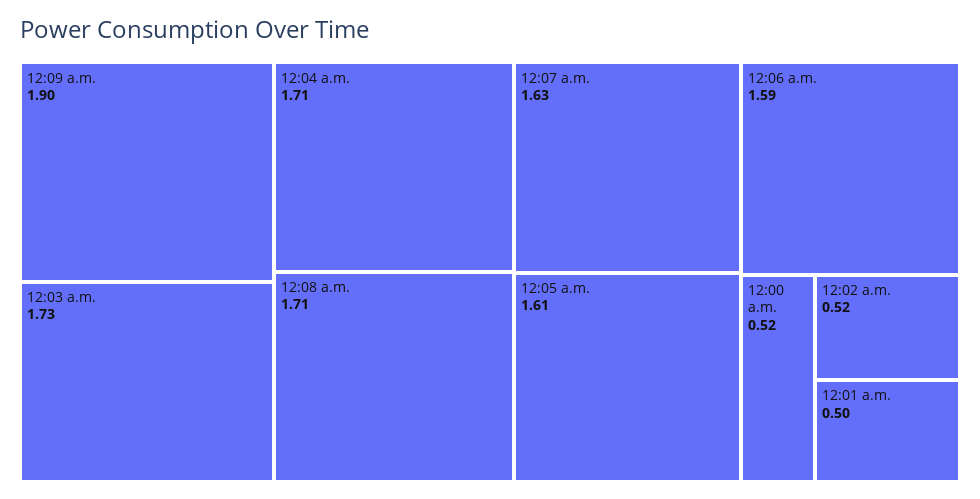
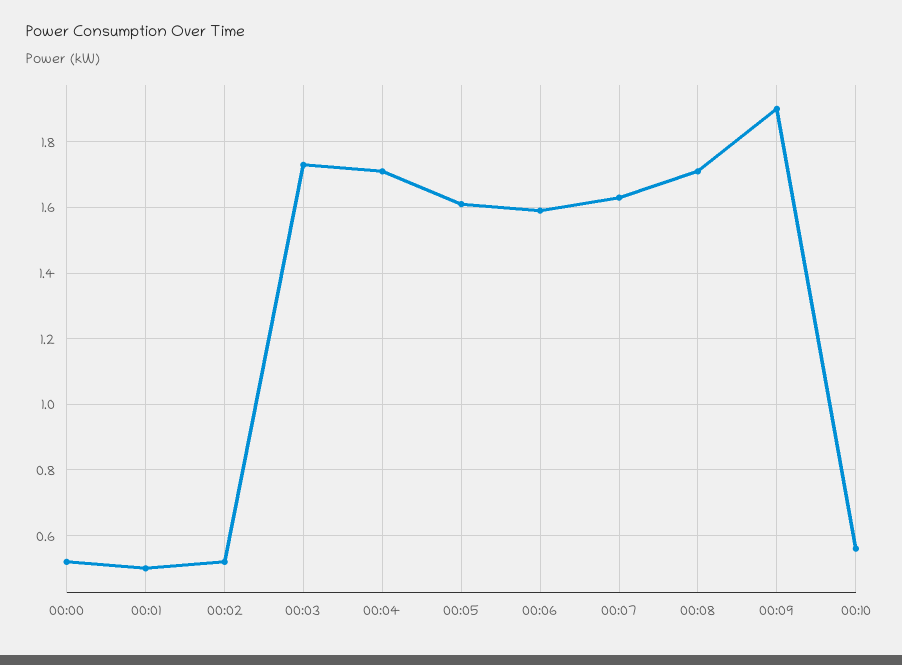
00:10: none -> 0.55

